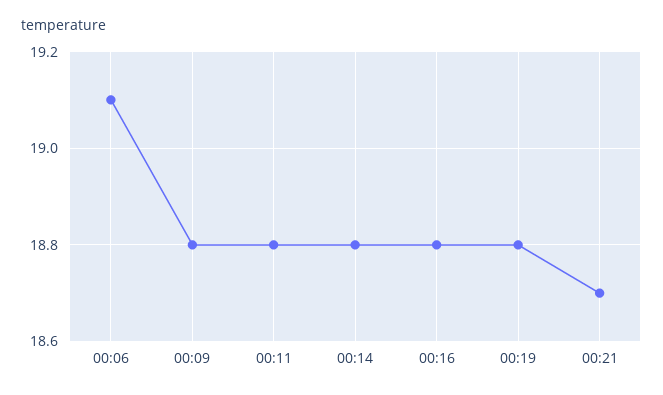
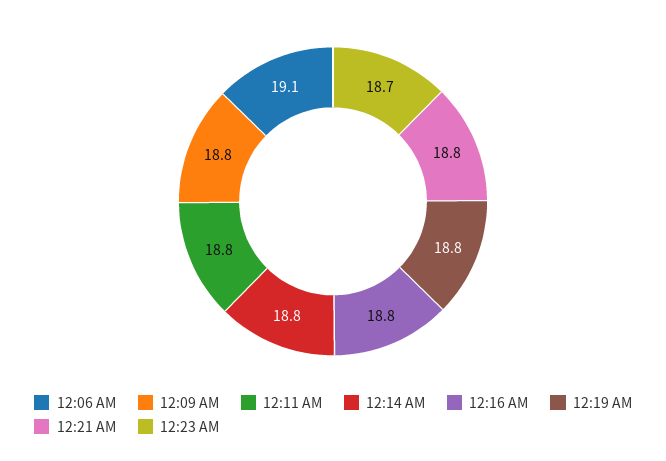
00:21: 18.7 -> 18.8
12:23 AM: none -> 18.7

